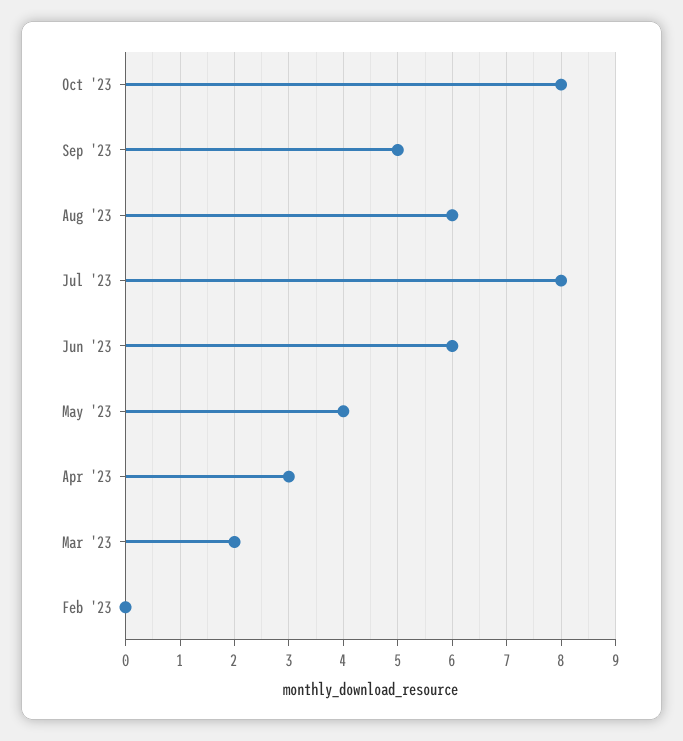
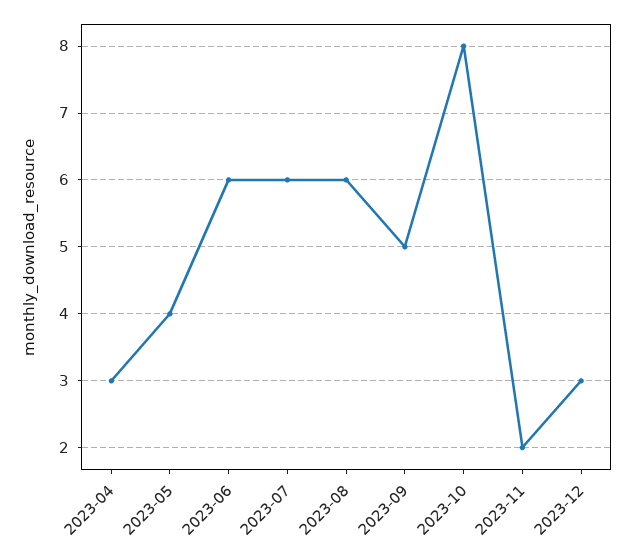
Jul '23: 8 -> 6
Mar '23: 2 -> none
Feb '23: 0 -> none
2023-11: none -> 2
2023-12: none -> 3

